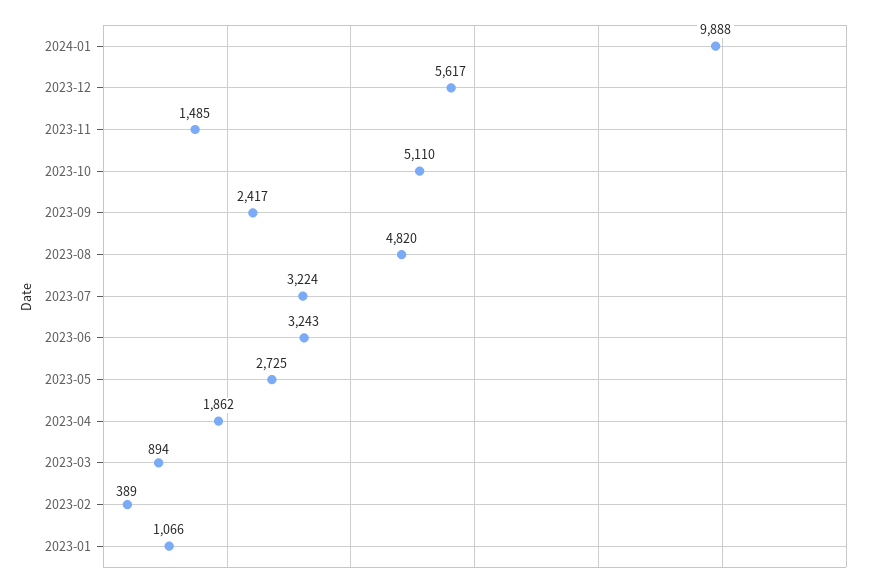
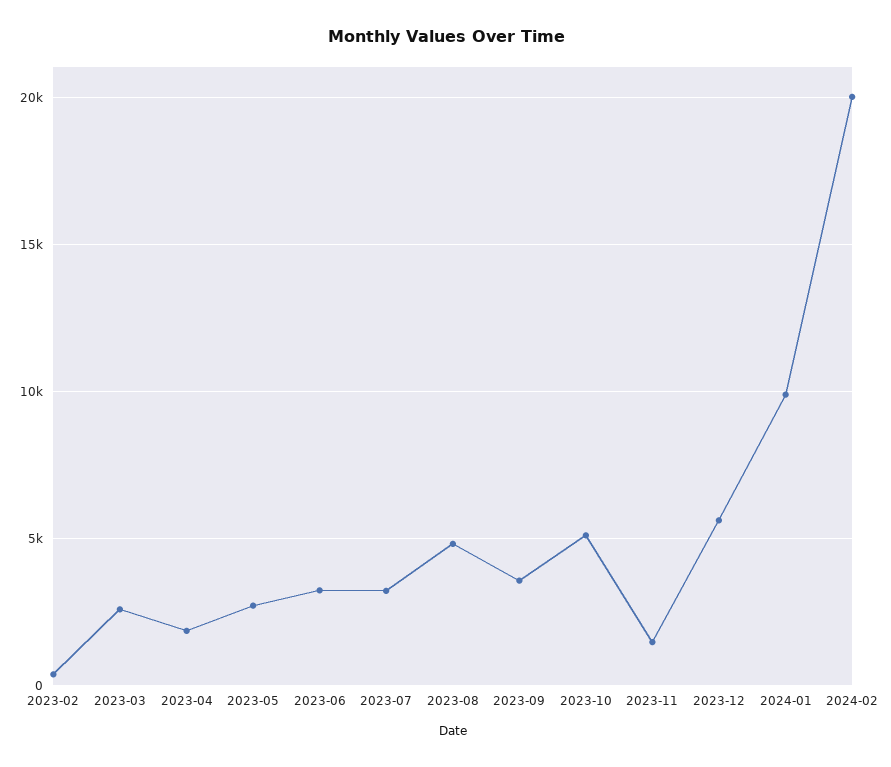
2023-09: 2417 -> 3500
2023-03: 894 -> 2500
2023-01: 1066 -> none
2024-02: none -> 20000

